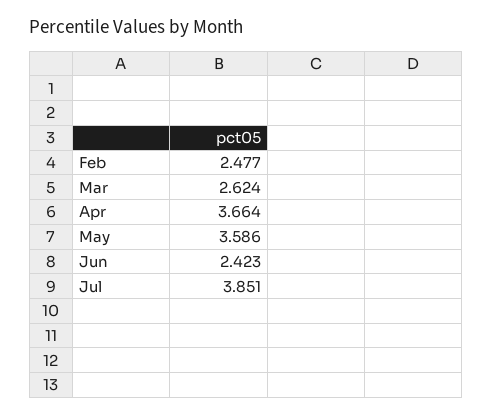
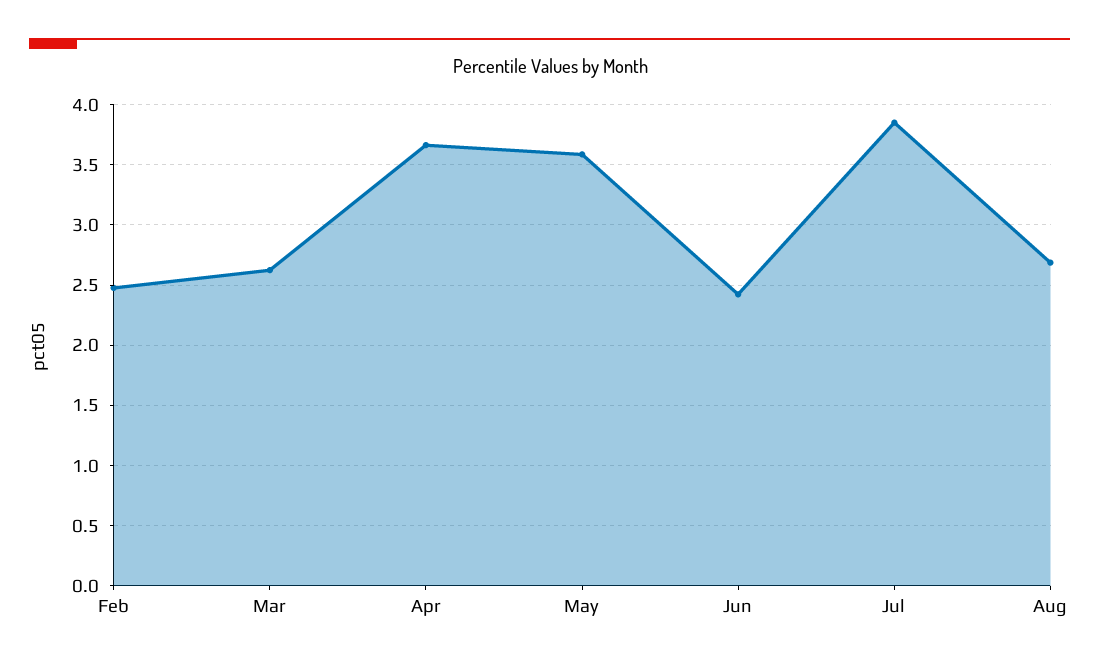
Aug: none -> 2.7

